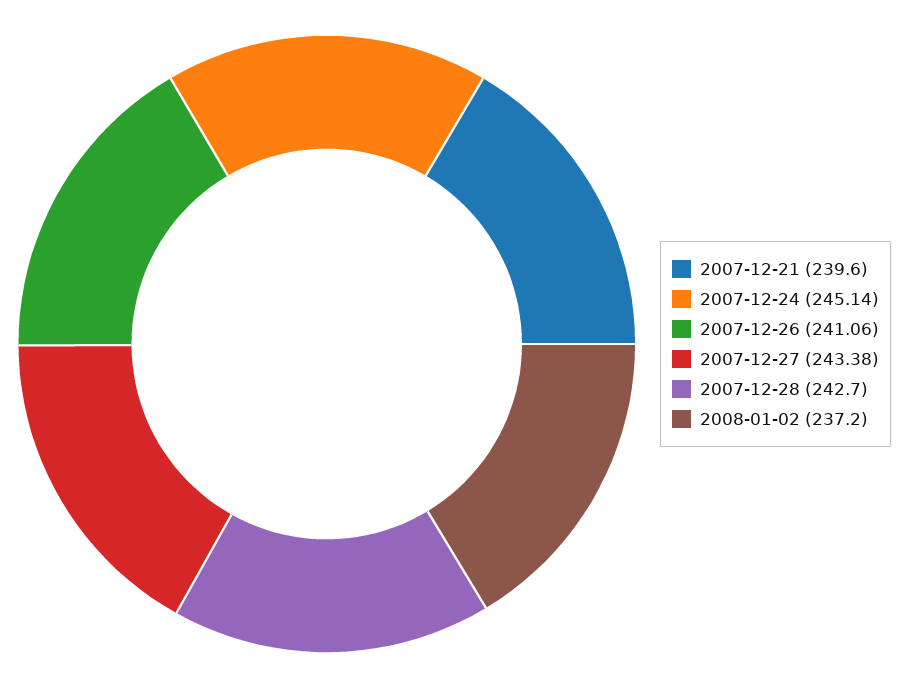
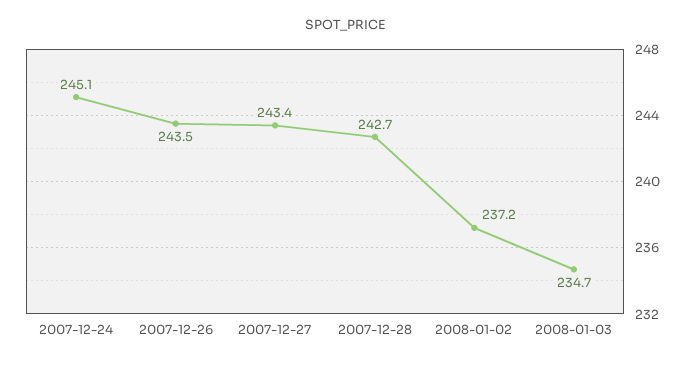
2007-12-21: 239.6 -> none
2007-12-26: 241.06 -> 243.5
2008-01-03: none -> 234.7

